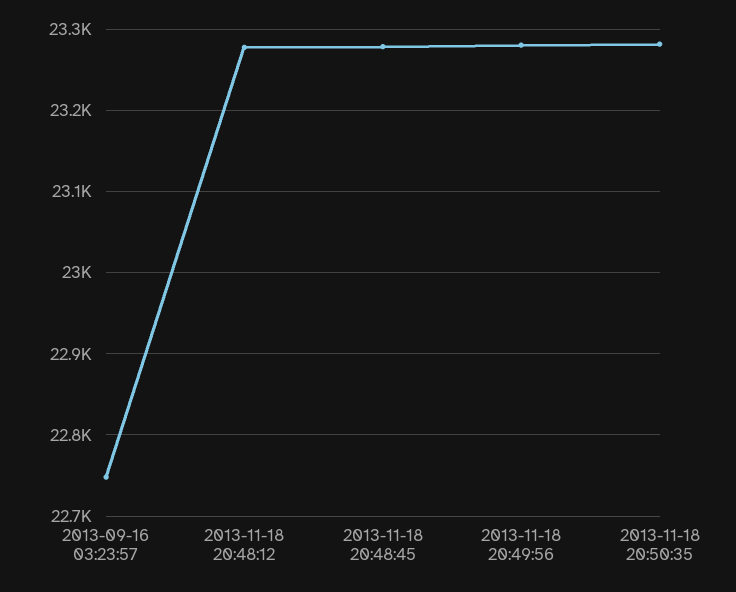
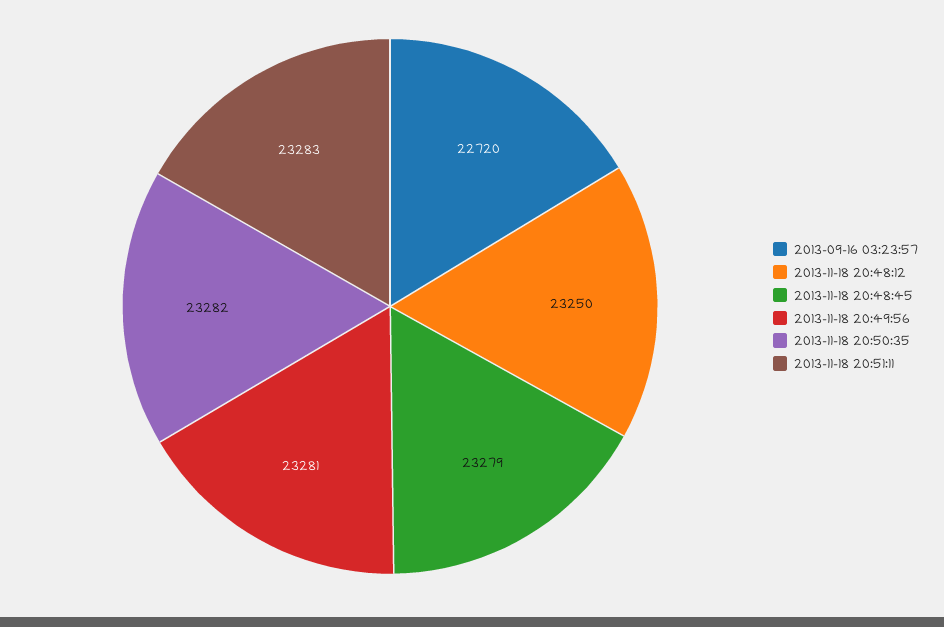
2013-09-16 03:23:57: 22750 -> 22720
2013-11-18 20:48:12: 23280 -> 23250
2013-11-18 20:51:11: none -> 23283

